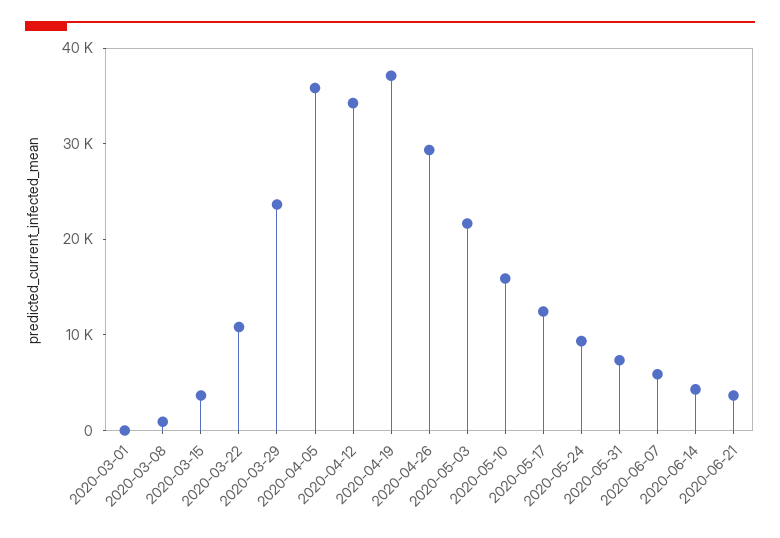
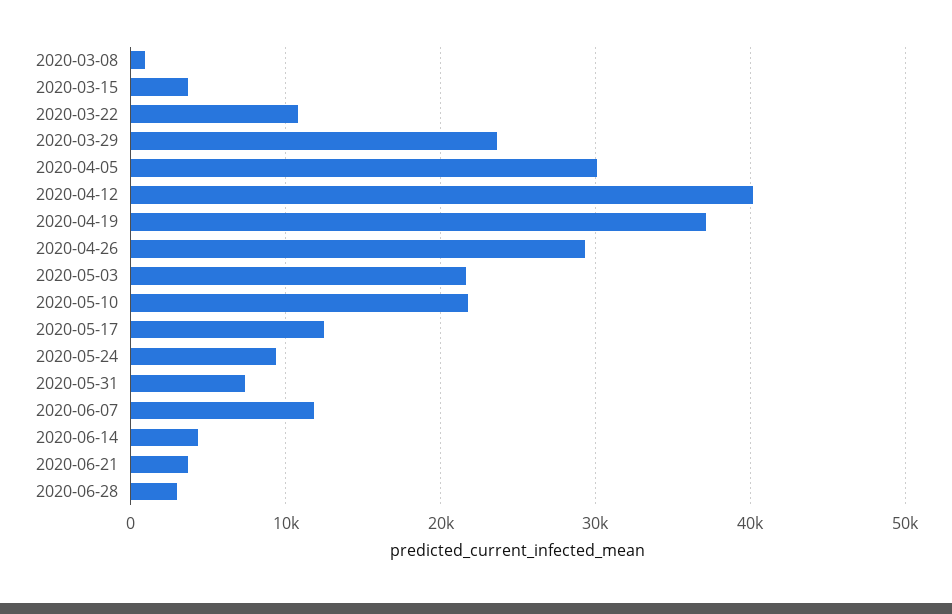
2020-03-01: 0 -> none
2020-04-05: 36000 -> 30000
2020-04-12: 34000 -> 40000
2020-05-10: 16000 -> 22000
2020-06-07: 6000 -> 12000
2020-06-28: none -> 3000

